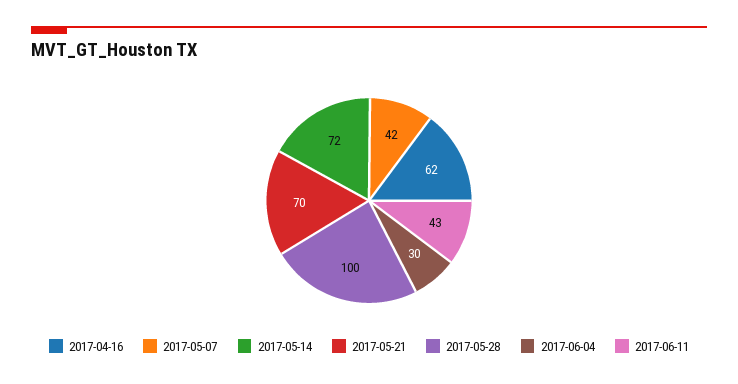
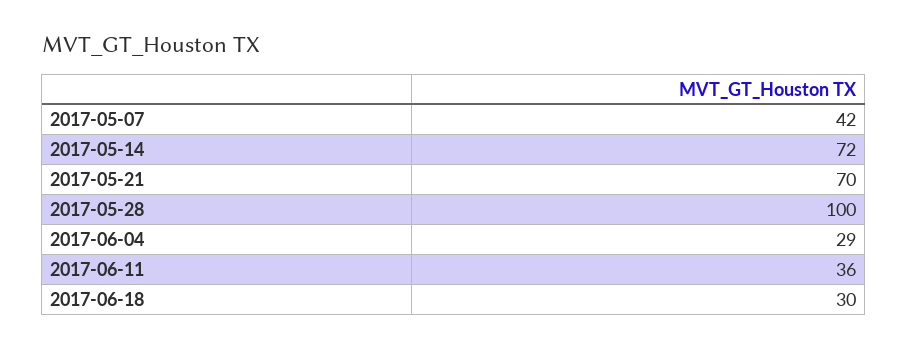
2017-04-16: 62 -> none
2017-06-04: 30 -> 29
2017-06-11: 43 -> 36
2017-06-18: none -> 30

